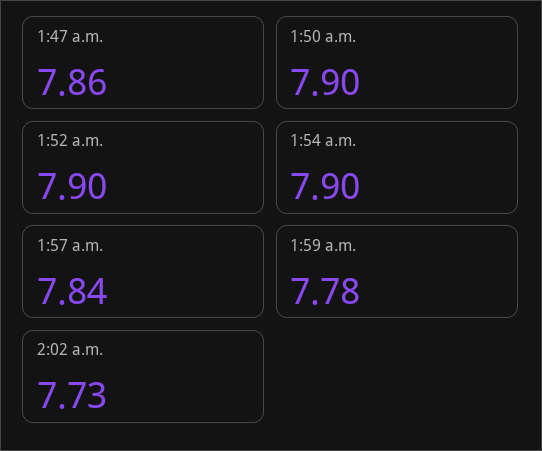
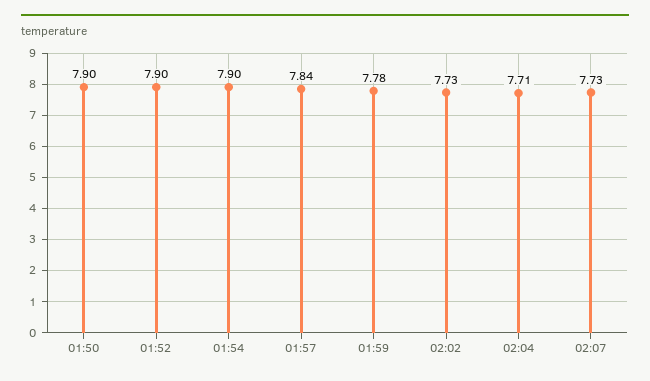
1:47 a.m.: 7.86 -> none
02:04: none -> 7.71
02:07: none -> 7.73

